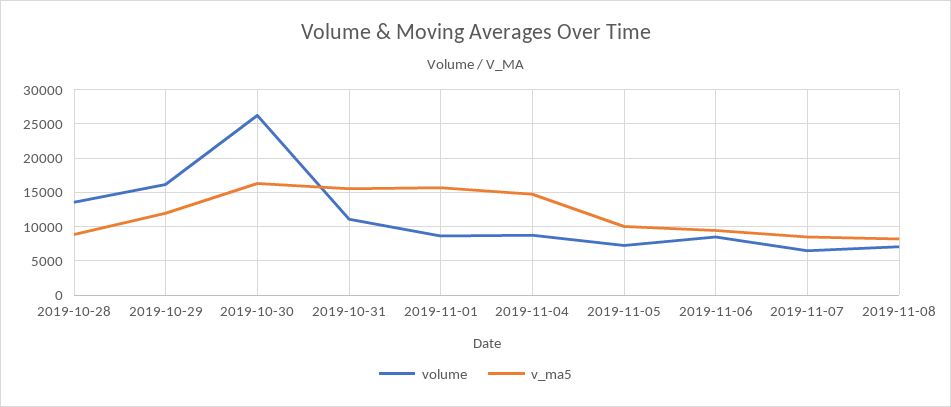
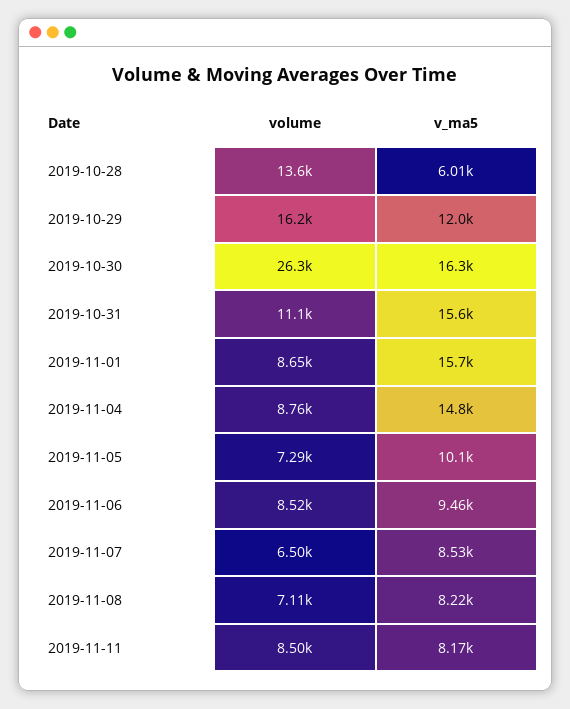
v_ma5, 2019-10-28: 9000 -> 6010
volume, 2019-11-11: none -> 8500
v_ma5, 2019-11-11: none -> 8170

